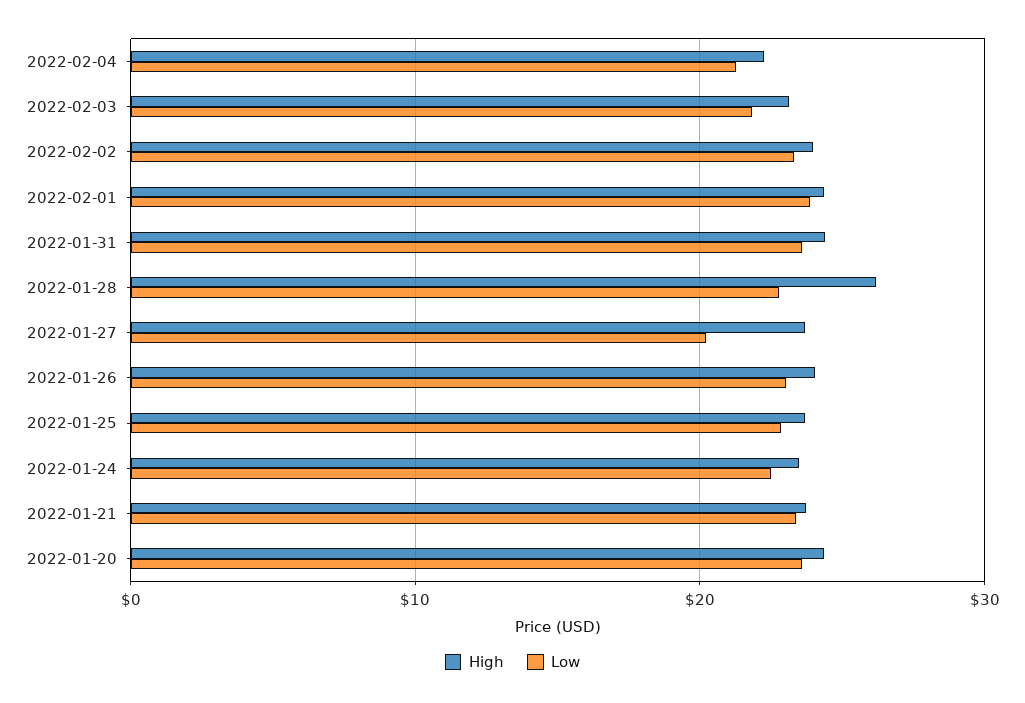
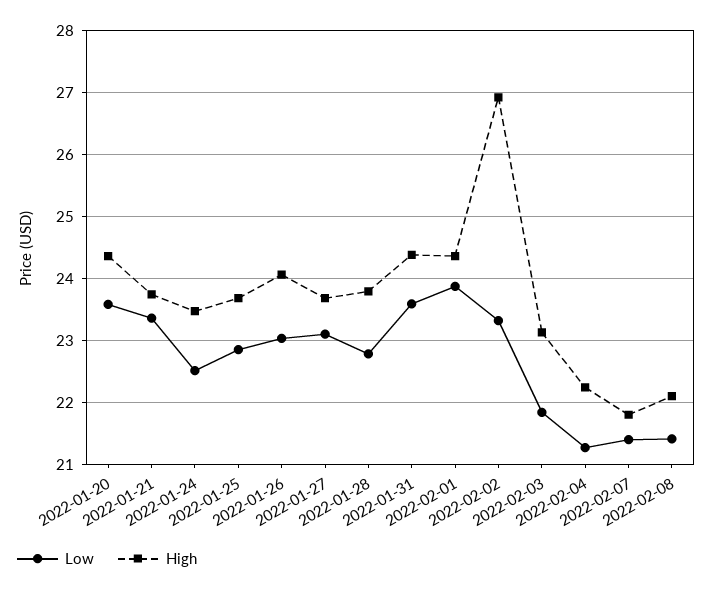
High, 2022-02-02: 24 -> 26.9
High, 2022-01-28: 26 -> 23.8
Low, 2022-01-27: 20 -> 23.1
Low, 2022-02-07: none -> 21.4
High, 2022-02-07: none -> 21.8
Low, 2022-02-08: none -> 21.4
High, 2022-02-08: none -> 22.1

